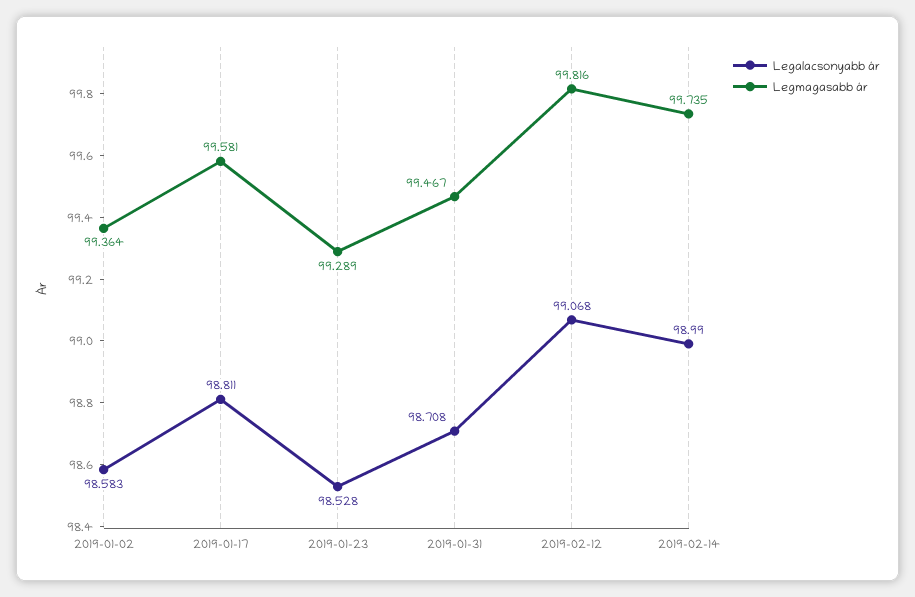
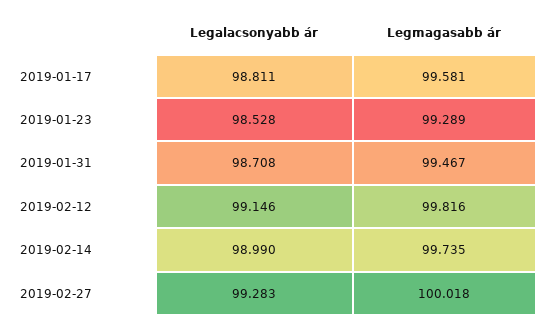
Legalacsonyabb ár, 2019-01-02: 98.583 -> none
Legmagasabb ár, 2019-01-02: 99.364 -> none
Legalacsonyabb ár, 2019-02-12: 99.068 -> 99.146
Legalacsonyabb ár, 2019-02-27: none -> 99.283
Legmagasabb ár, 2019-02-27: none -> 100.018

